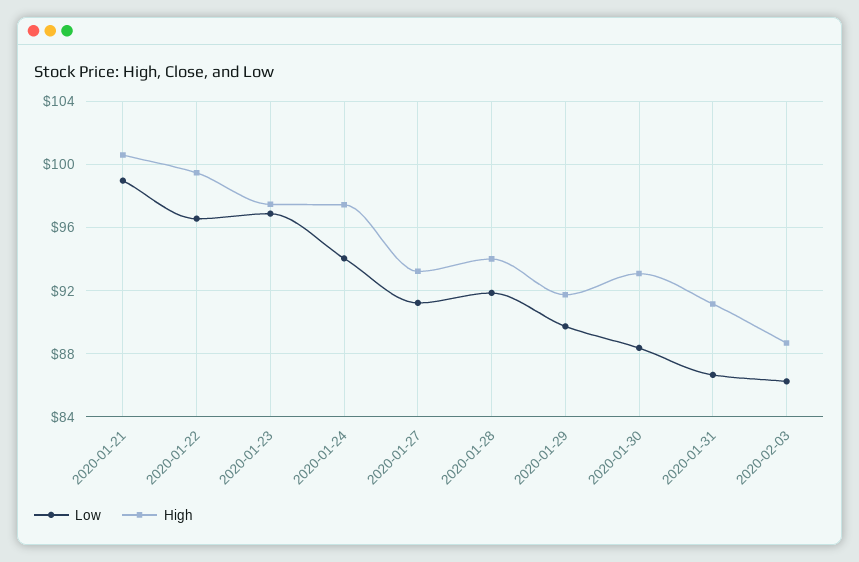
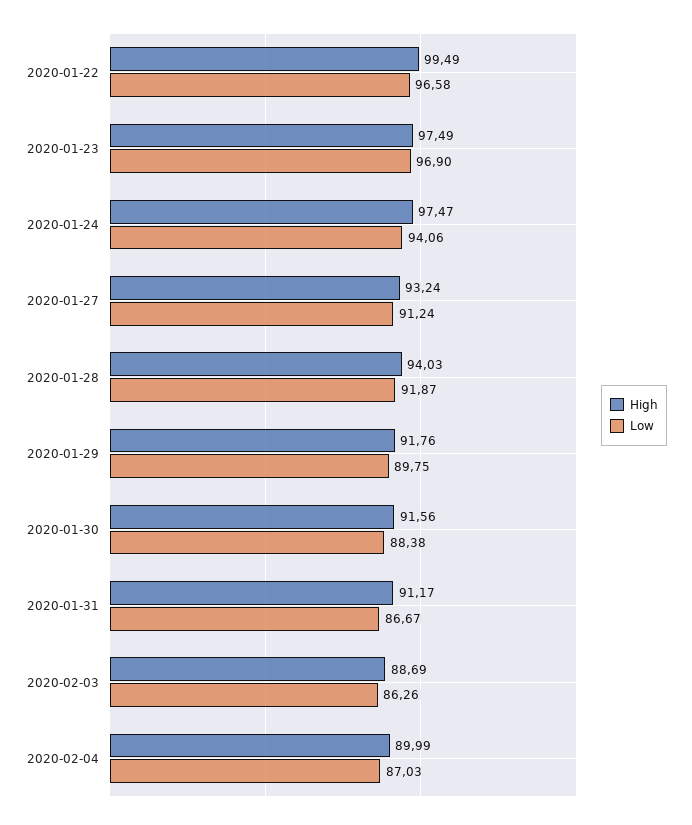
Low, 2020-01-21: 99 -> none
High, 2020-01-21: 100.5 -> none
High, 2020-01-30: 93 -> 91.56
High, 2020-02-04: none -> 89.99
Low, 2020-02-04: none -> 87.03

